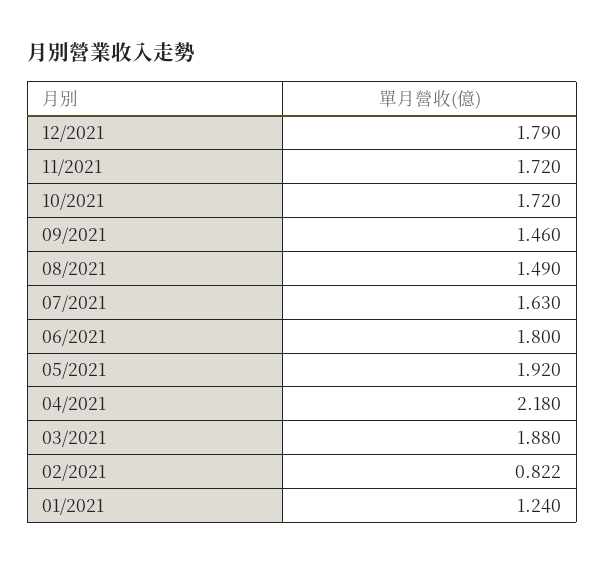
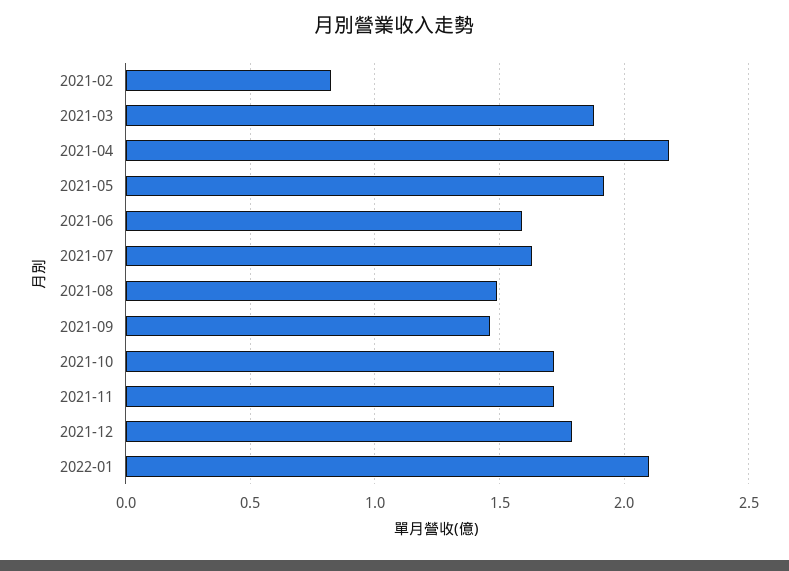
06/2021: 1.8 -> 1.6
01/2021: 1.24 -> none
2022-01: none -> 2.1

